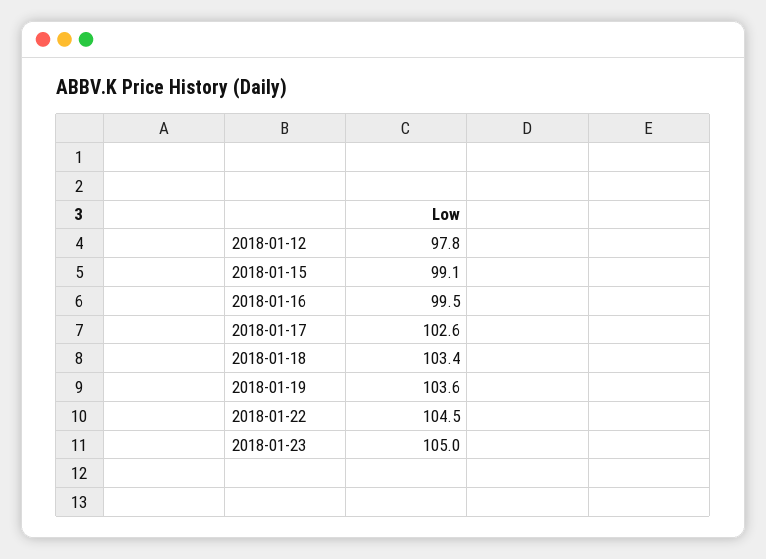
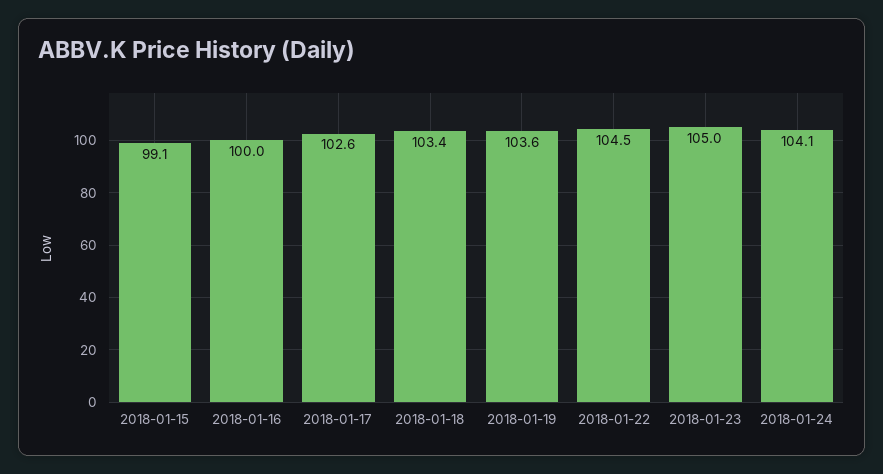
2018-01-12: 97.8 -> none
2018-01-16: 99.5 -> 100
2018-01-24: none -> 104.1

